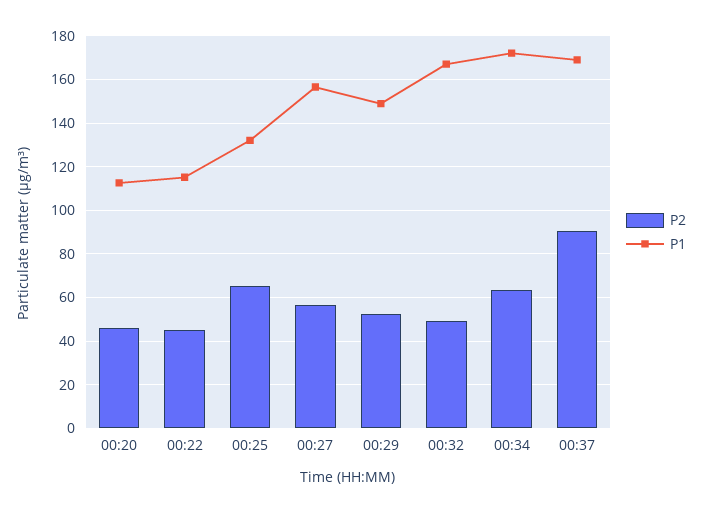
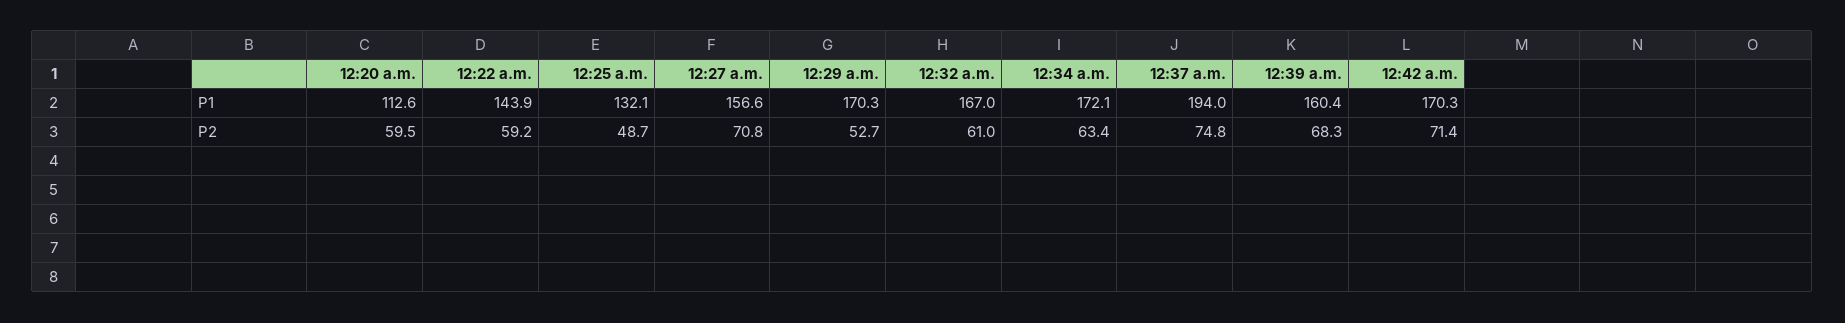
P2, 00:20: 45 -> 59.5
P2, 00:22: 45 -> 59.2
P1, 00:22: 115 -> 143.9
P2, 00:25: 65 -> 48.7
P2, 00:27: 55 -> 70.8
P1, 00:29: 150 -> 170.3
P2, 00:32: 50 -> 61
P2, 00:37: 90 -> 74.8
P1, 00:37: 170 -> 194
P1, 12:39 a.m.: none -> 160.4
P1, 12:42 a.m.: none -> 170.3
P2, 12:39 a.m.: none -> 68.3
P2, 12:42 a.m.: none -> 71.4

